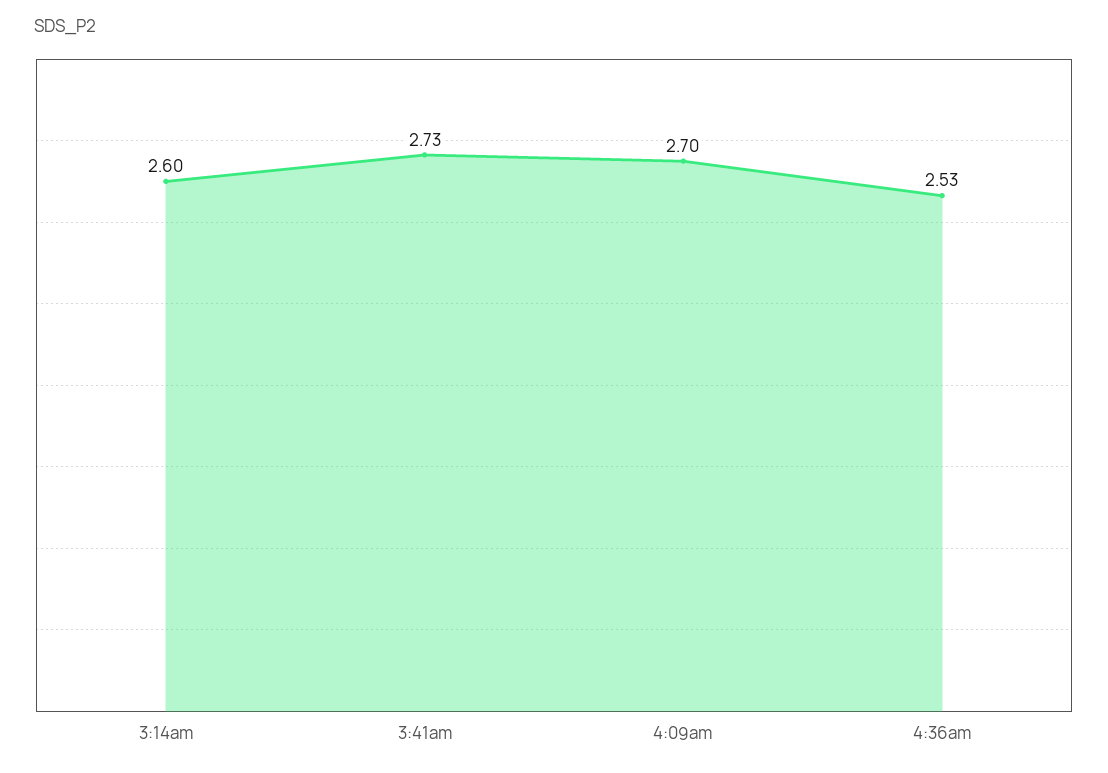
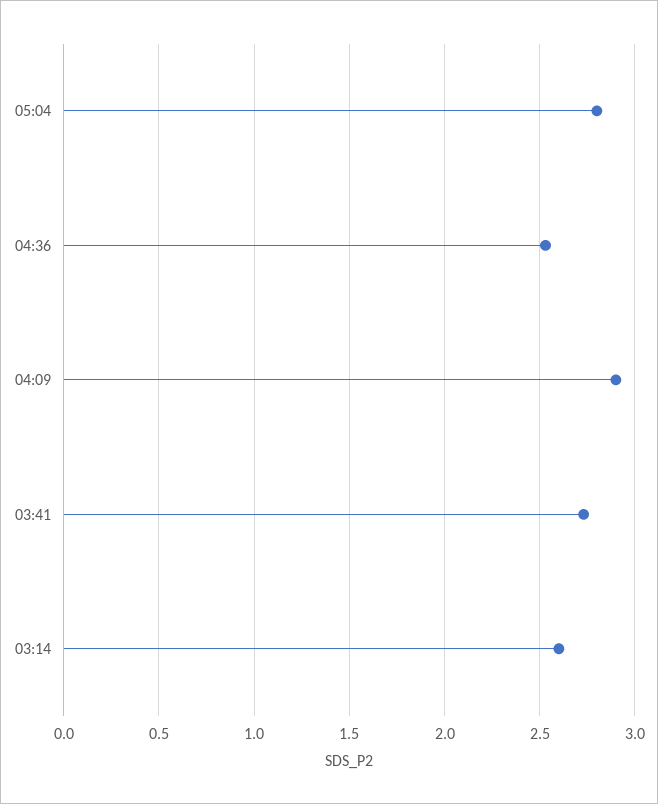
4:09am: 2.7 -> 2.9
05:04: none -> 2.8

